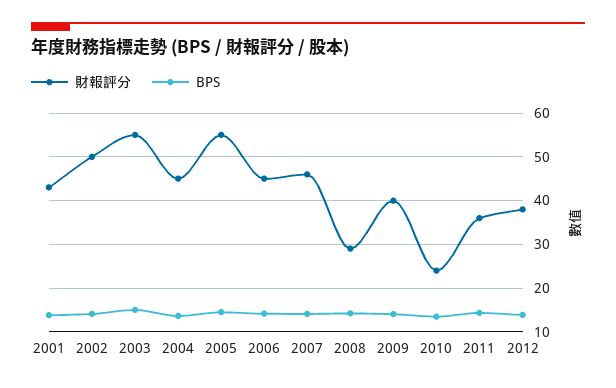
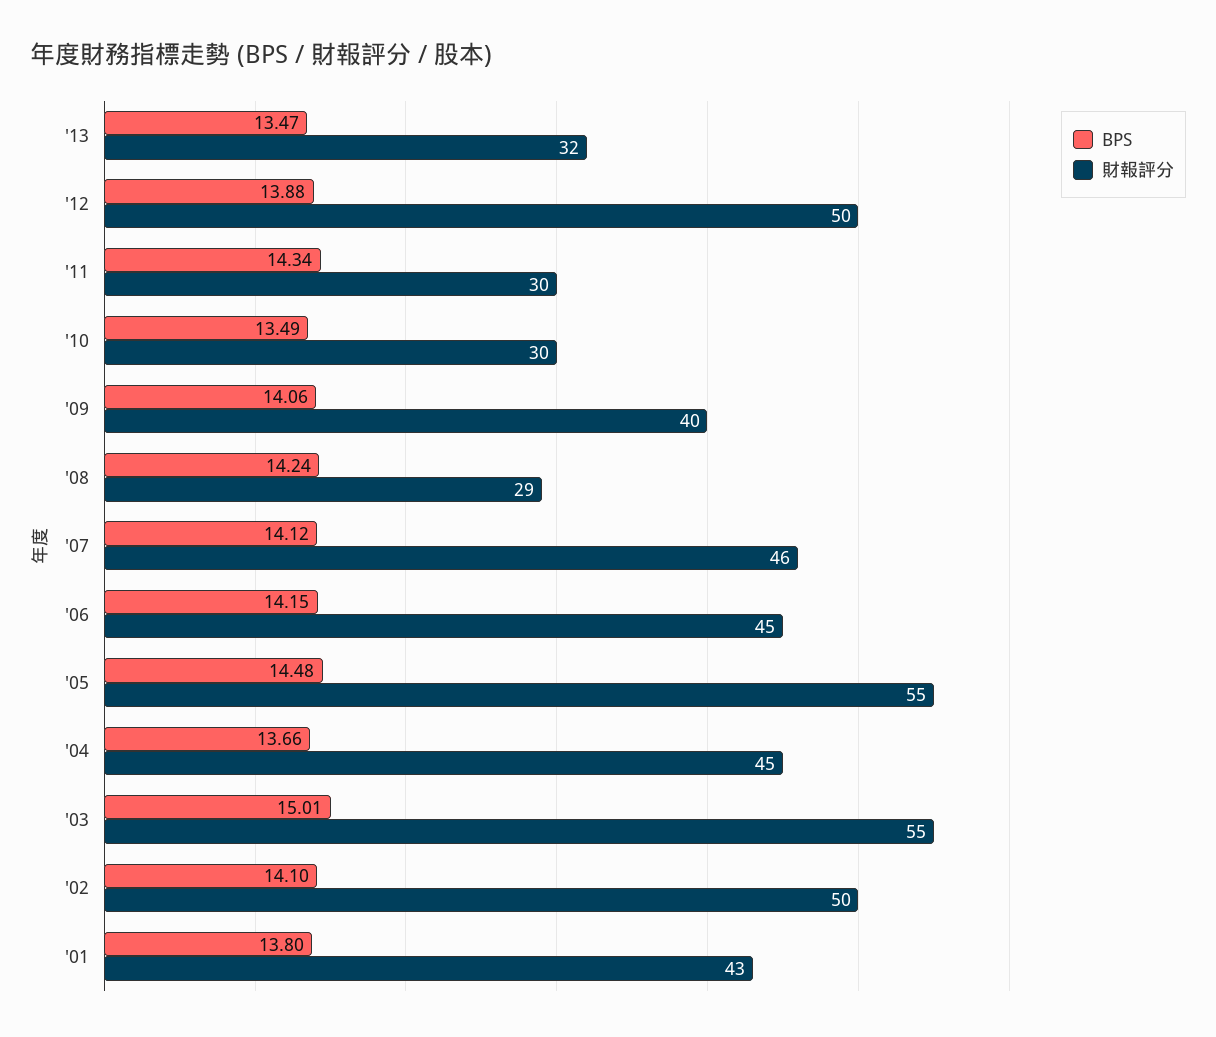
財報評分, 2010: 24 -> 30
財報評分, 2011: 36 -> 30
財報評分, 2012: 38 -> 50
BPS, '13: none -> 13.47
財報評分, '13: none -> 32

